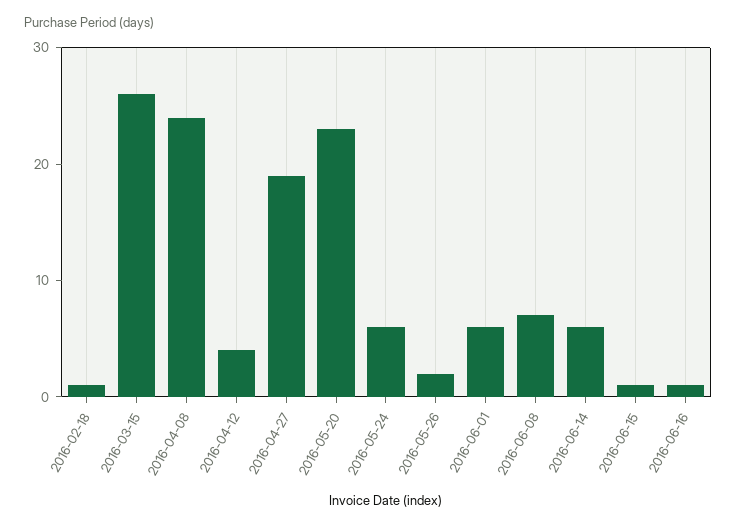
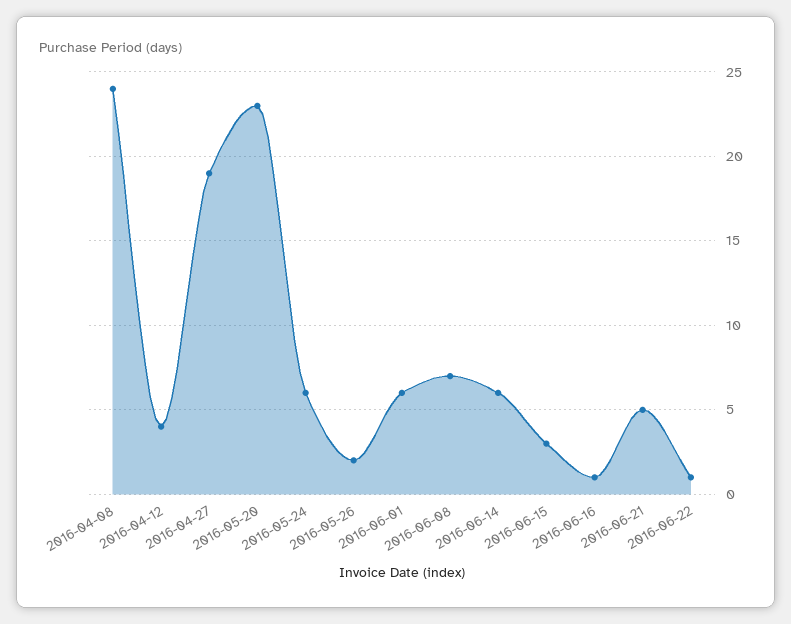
2016-02-18: 1 -> none
2016-03-15: 26 -> none
2016-06-15: 1 -> 3
2016-06-21: none -> 5
2016-06-22: none -> 1

